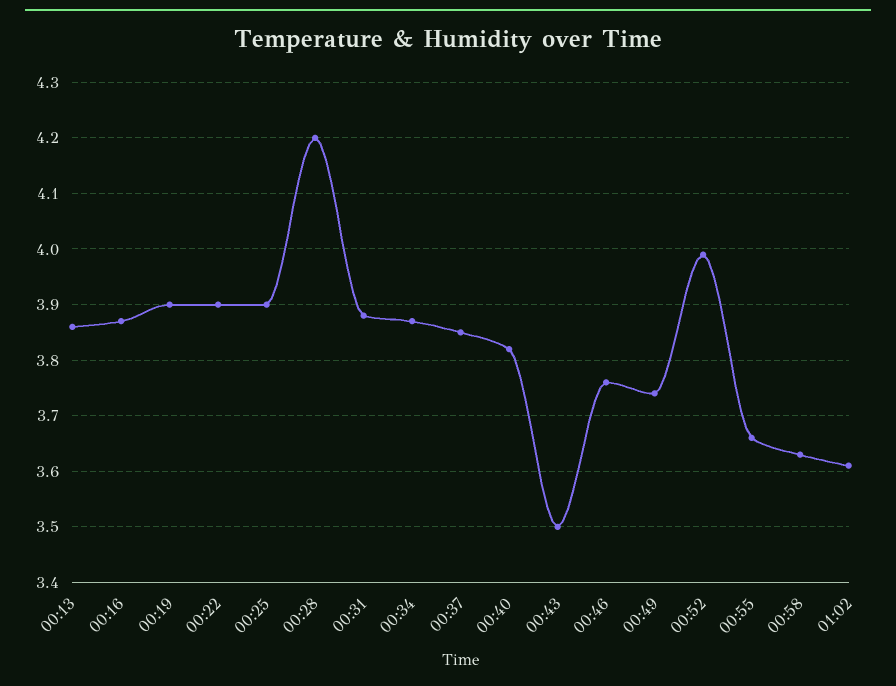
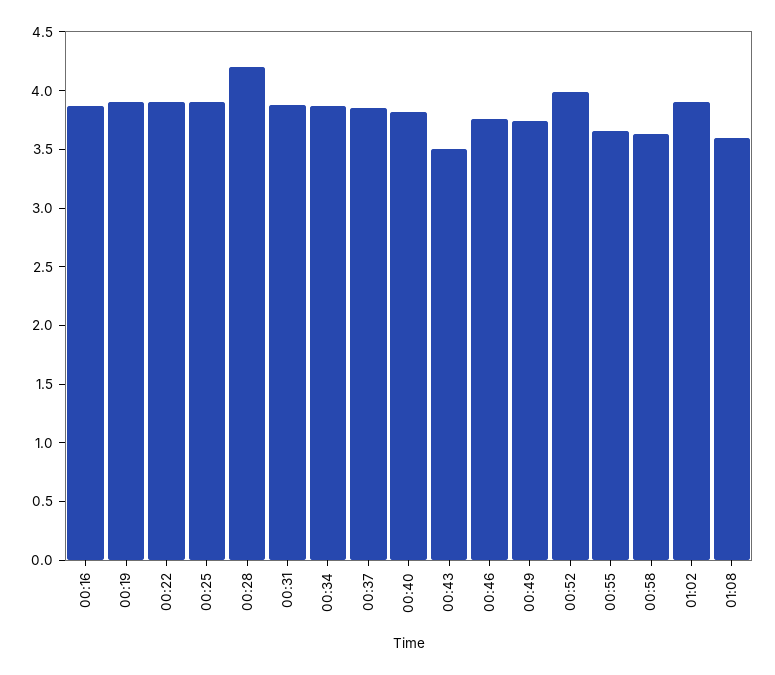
00:13: 3.85 -> none
01:02: 3.6 -> 3.9
01:08: none -> 3.6

